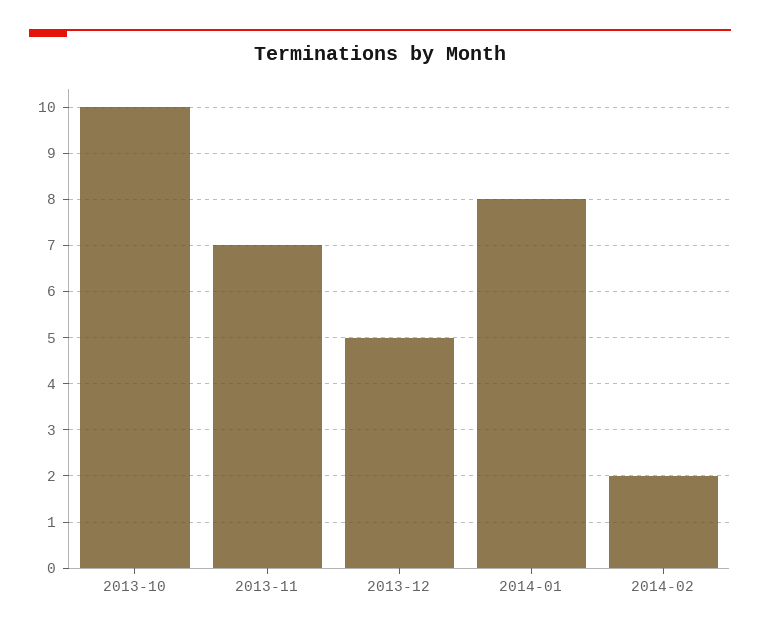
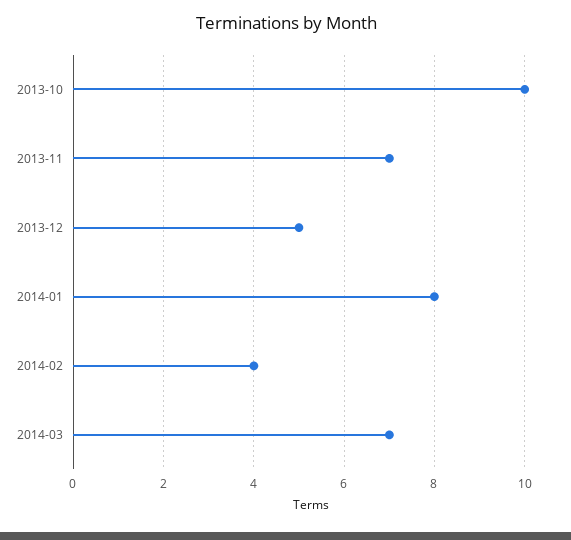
2014-02: 2 -> 4
2014-03: none -> 7

